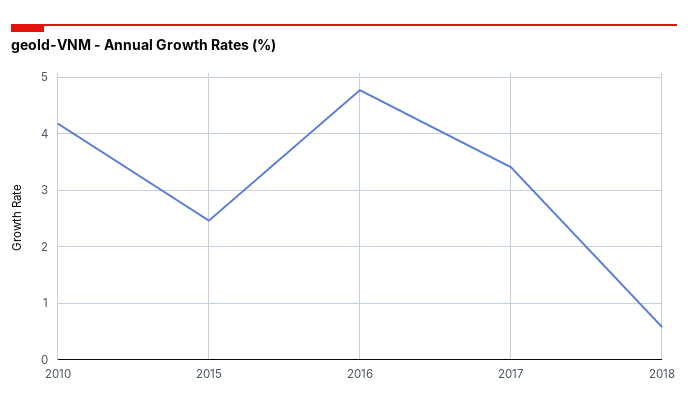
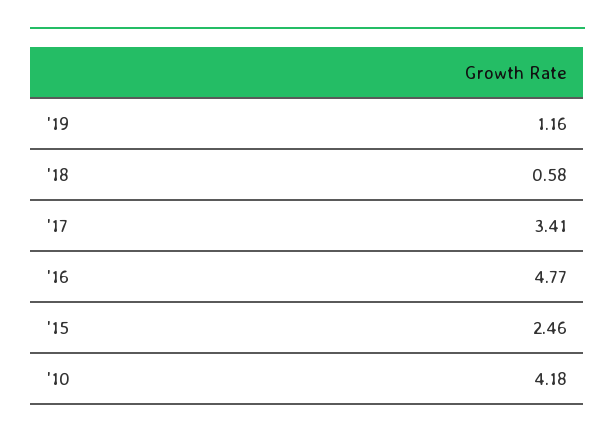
'19: none -> 1.16

